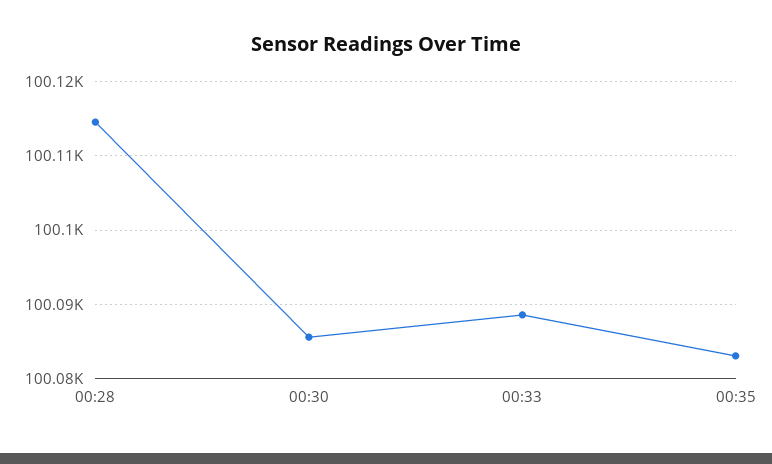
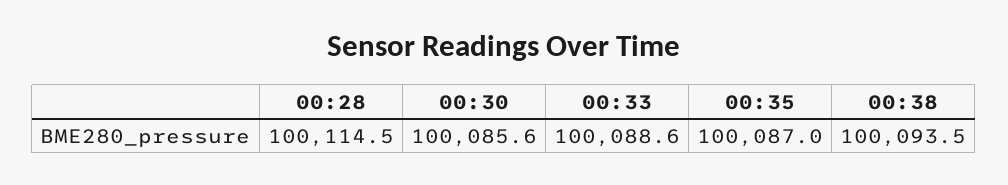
00:35: 100083 -> 100087
00:38: none -> 100093.5

